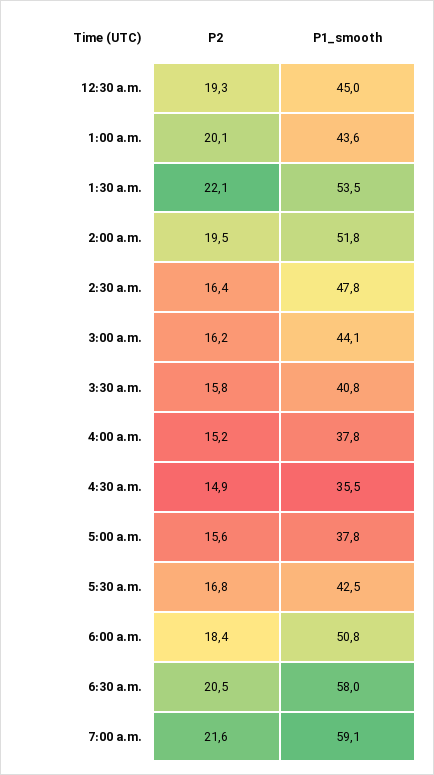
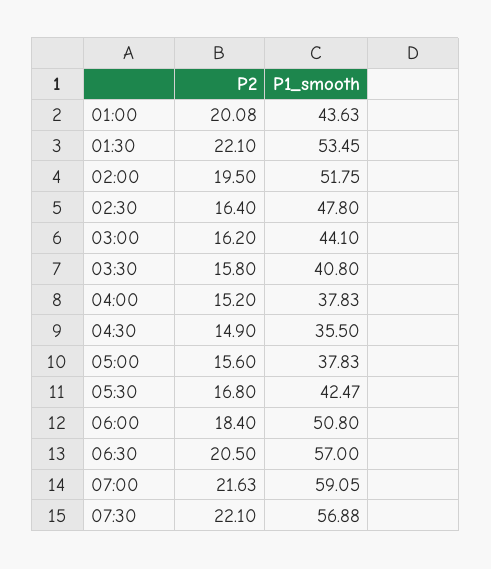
P2, 12:30 a.m.: 19.3 -> none
P1_smooth, 12:30 a.m.: 45 -> none
P1_smooth, 6:30 a.m.: 58 -> 57
P2, 07:30: none -> 22.1
P1_smooth, 07:30: none -> 56.88

